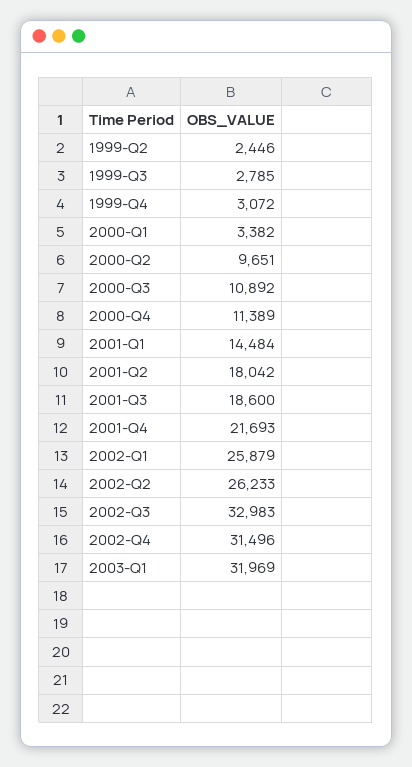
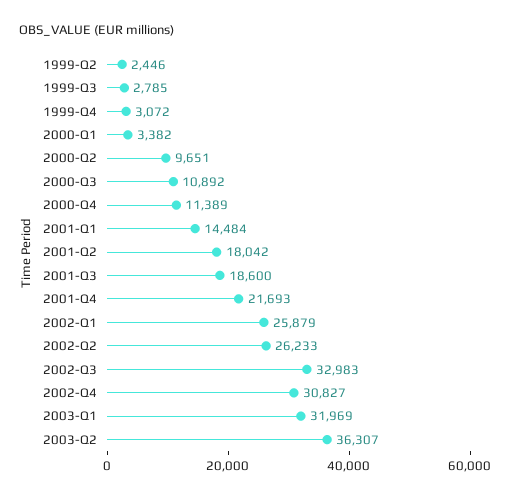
2002-Q4: 31496 -> 30827
2003-Q2: none -> 36307

